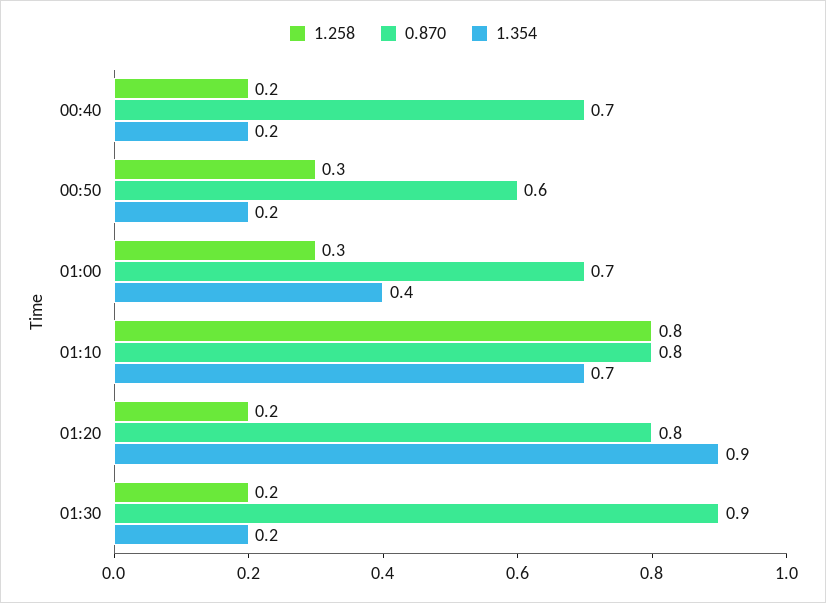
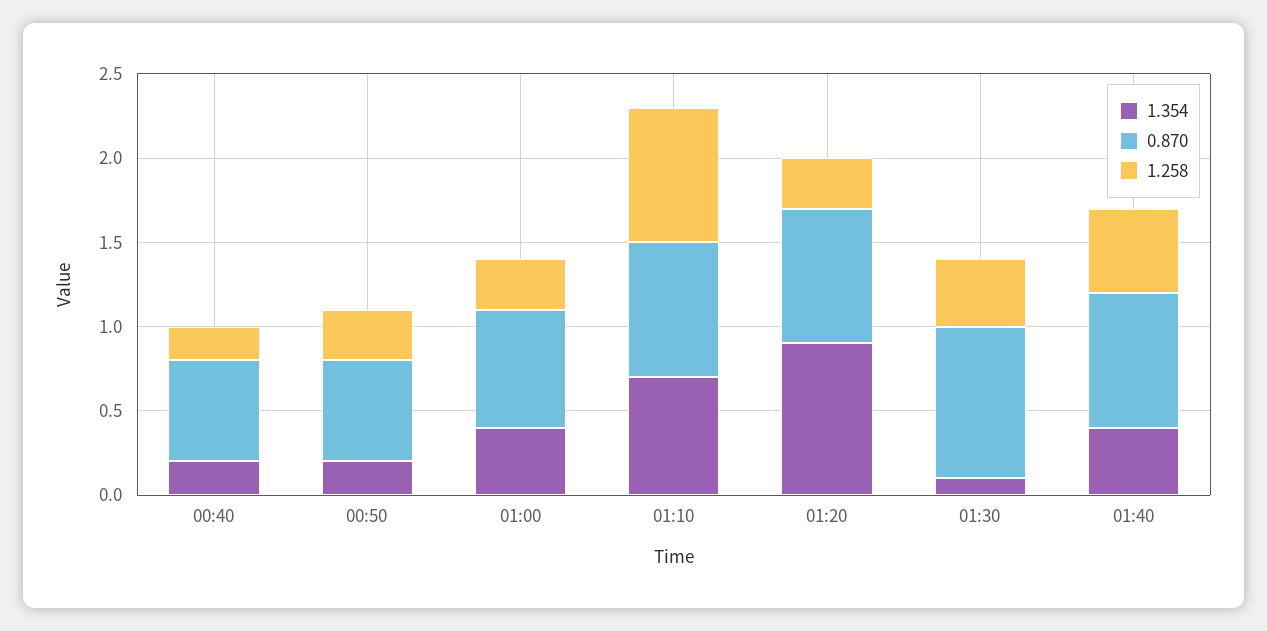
0.870, 00:40: 0.7 -> 0.6
1.258, 01:20: 0.2 -> 0.3
1.258, 01:30: 0.2 -> 0.4
1.354, 01:30: 0.2 -> 0.1
1.354, 01:40: none -> 0.4
0.870, 01:40: none -> 0.8
1.258, 01:40: none -> 0.5

